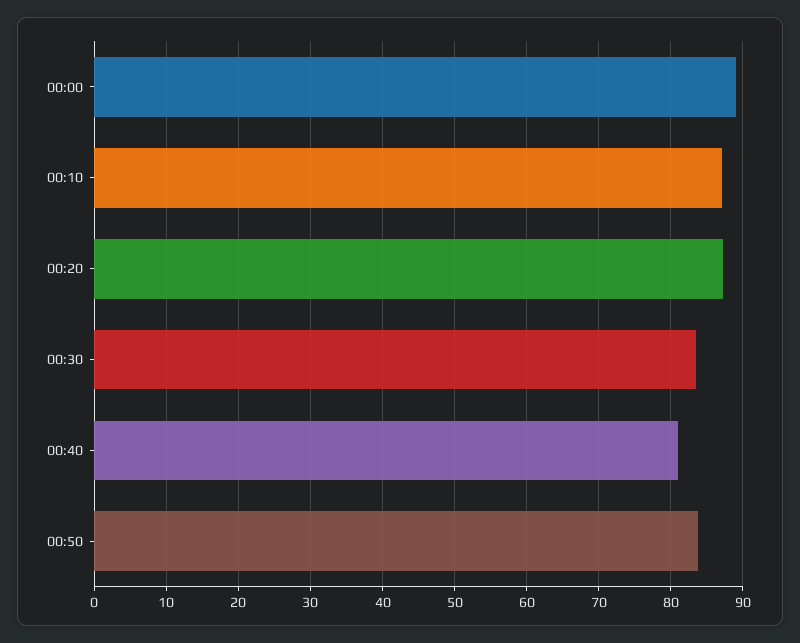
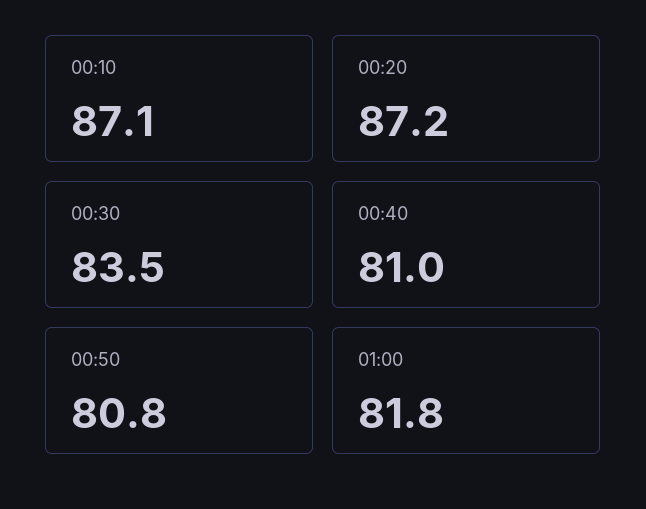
00:00: 89 -> none
00:50: 84 -> 80.8
01:00: none -> 81.8

